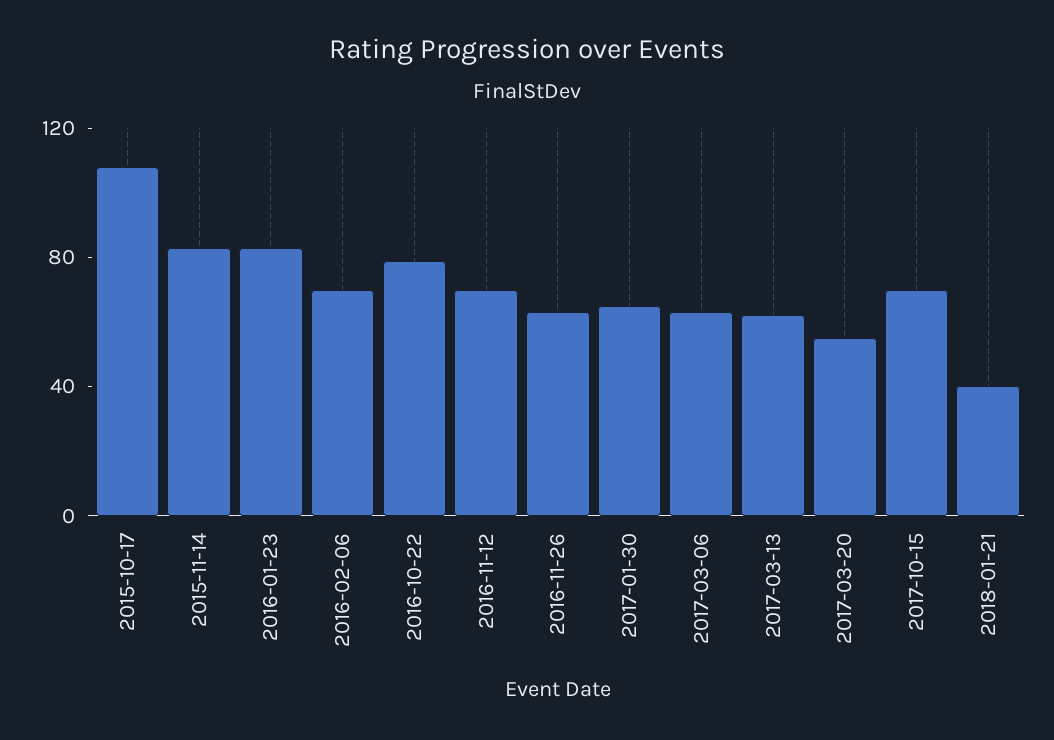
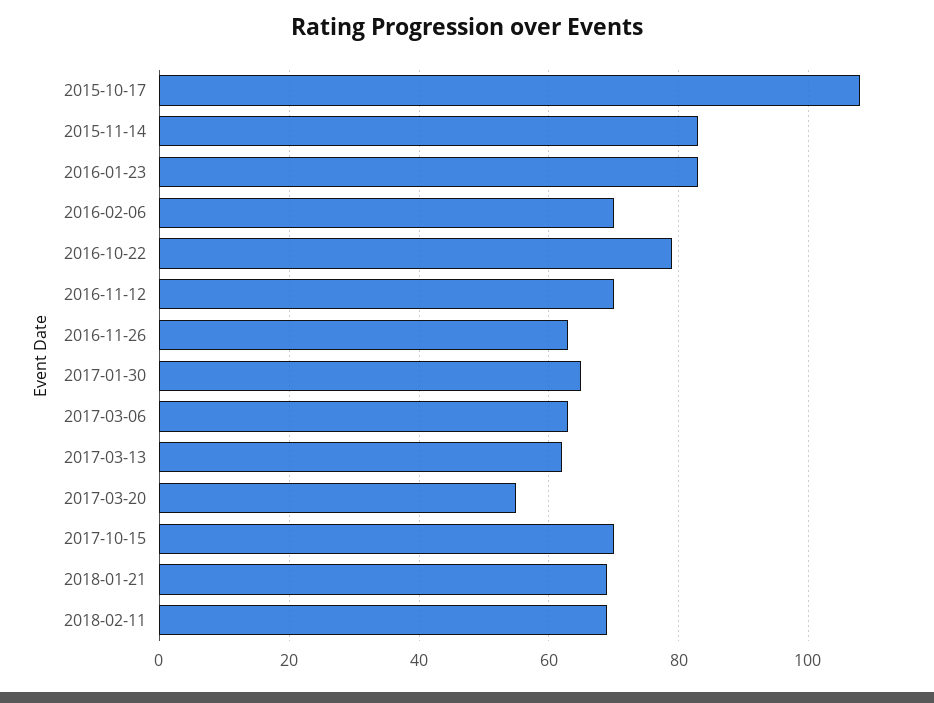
2018-01-21: 40 -> 70
2018-02-11: none -> 70

